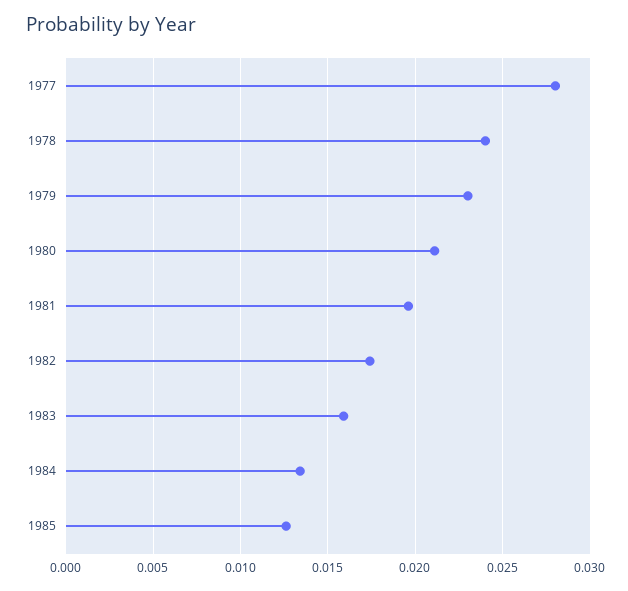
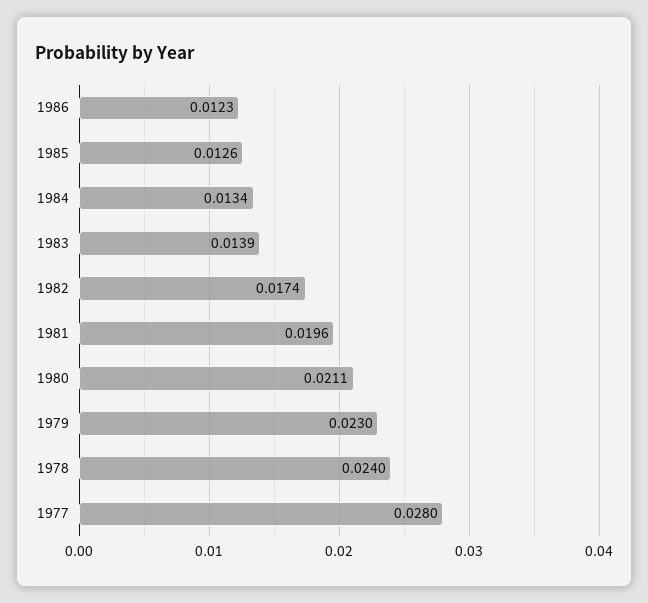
1983: 0.016 -> 0.0139
1986: none -> 0.0123

